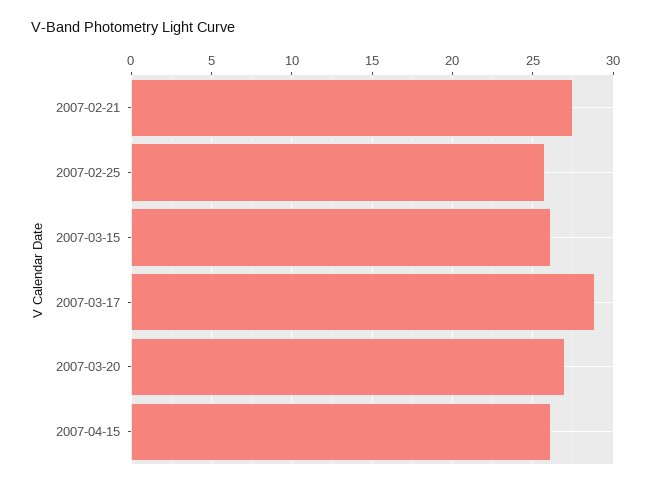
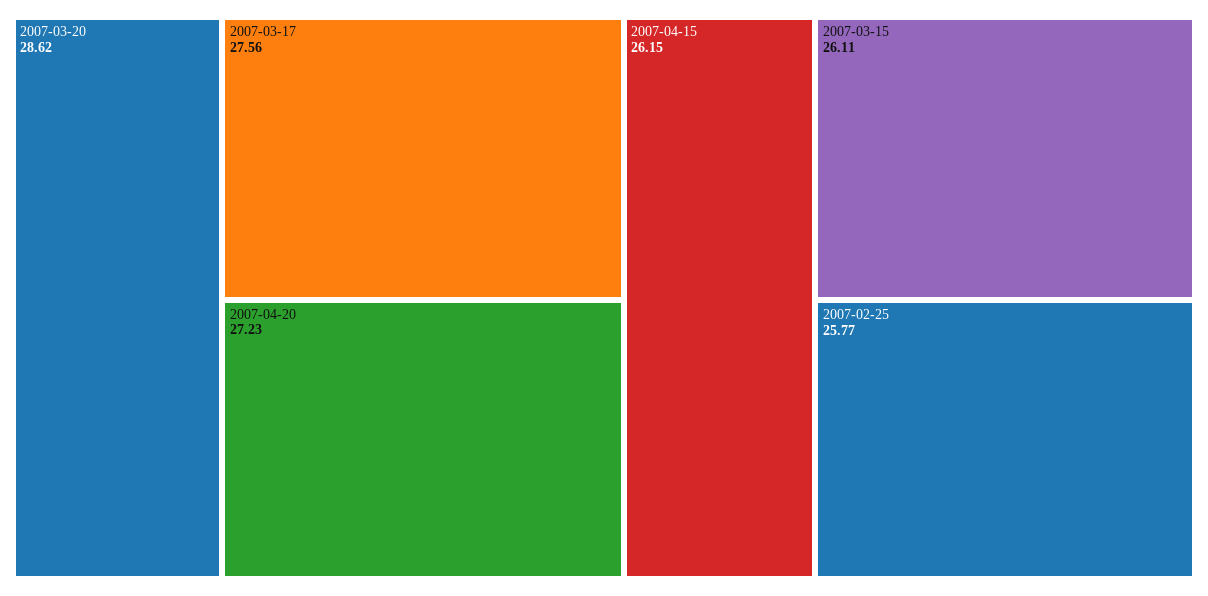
2007-02-21: 27.5 -> none
2007-03-17: 29 -> 27.56
2007-03-20: 27 -> 28.62
2007-04-20: none -> 27.23

